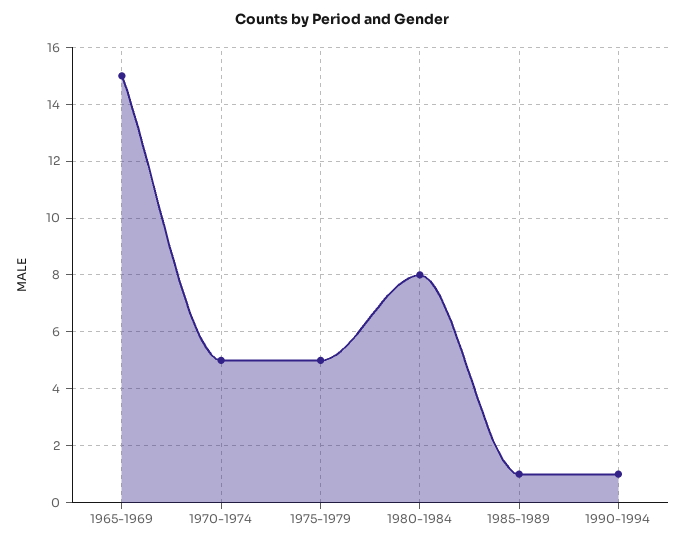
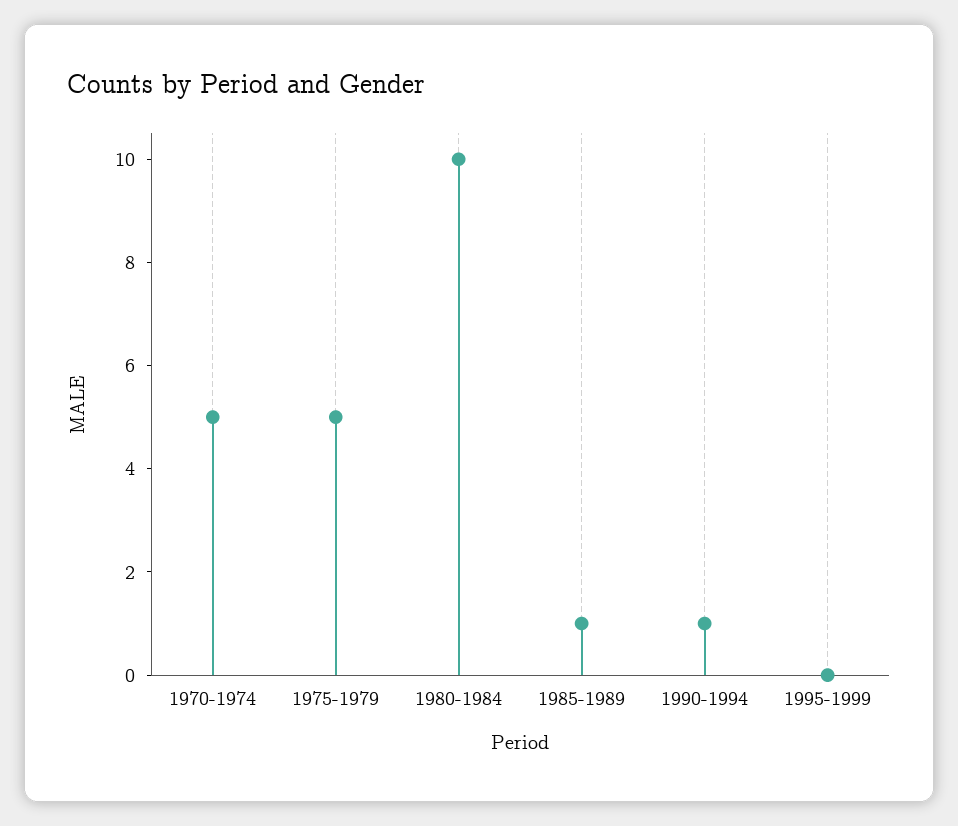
1965-1969: 15 -> none
1980-1984: 8 -> 10
1995-1999: none -> 0

